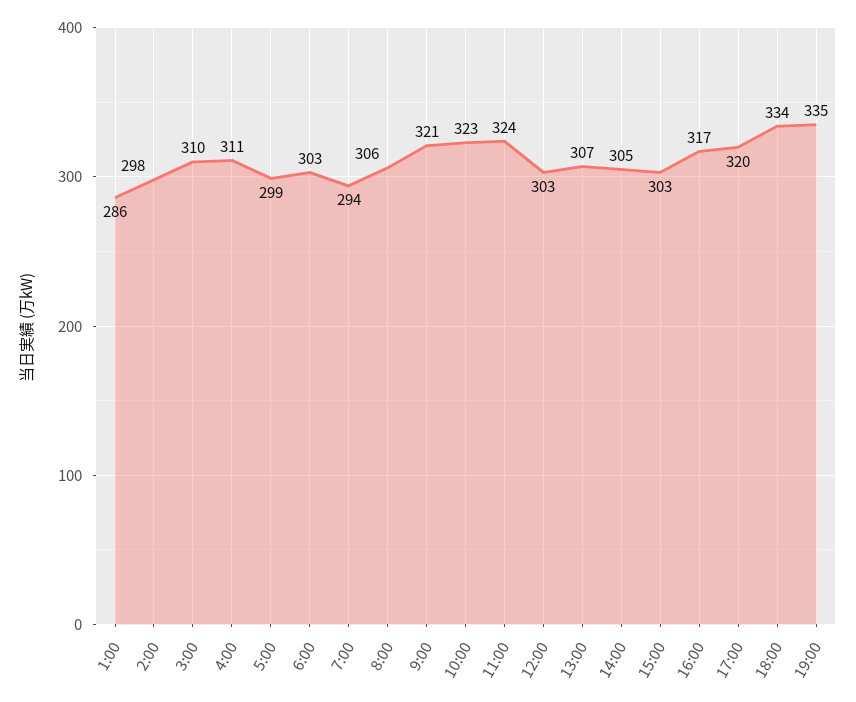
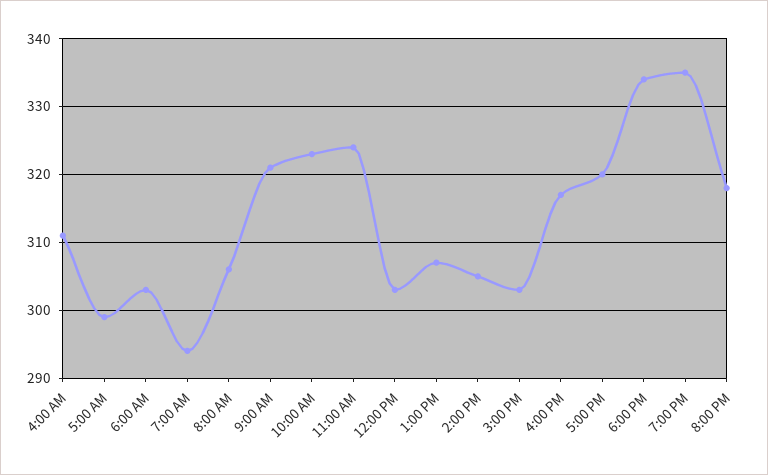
1:00: 286 -> none
2:00: 298 -> none
3:00: 310 -> none
8:00 PM: none -> 318

